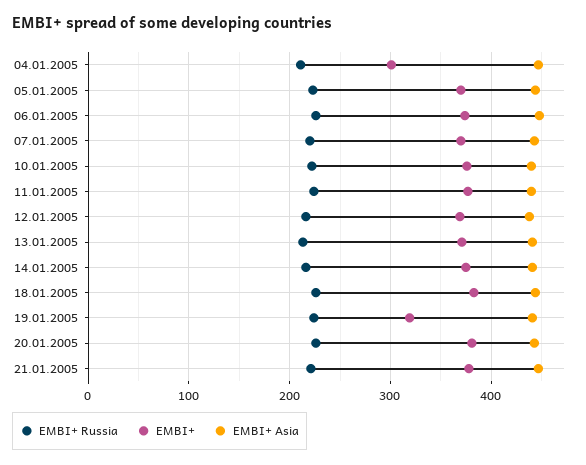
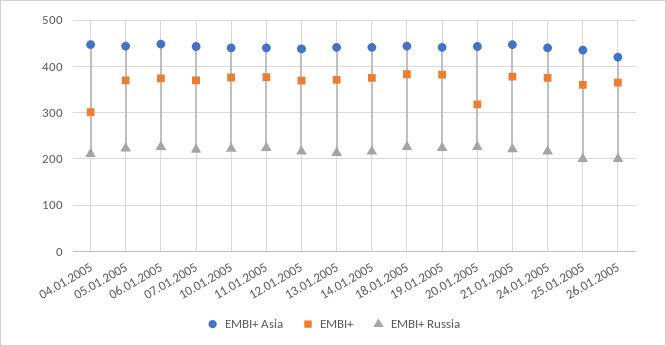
EMBI+, 19.01.2005: 320 -> 380
EMBI+, 20.01.2005: 380 -> 320
EMBI+ Asia, 24.01.2005: none -> 440
EMBI+, 24.01.2005: none -> 380
EMBI+ Russia, 24.01.2005: none -> 220
EMBI+ Asia, 25.01.2005: none -> 440
EMBI+, 25.01.2005: none -> 360
EMBI+ Russia, 25.01.2005: none -> 200
EMBI+ Asia, 26.01.2005: none -> 420
EMBI+, 26.01.2005: none -> 360
EMBI+ Russia, 26.01.2005: none -> 200

